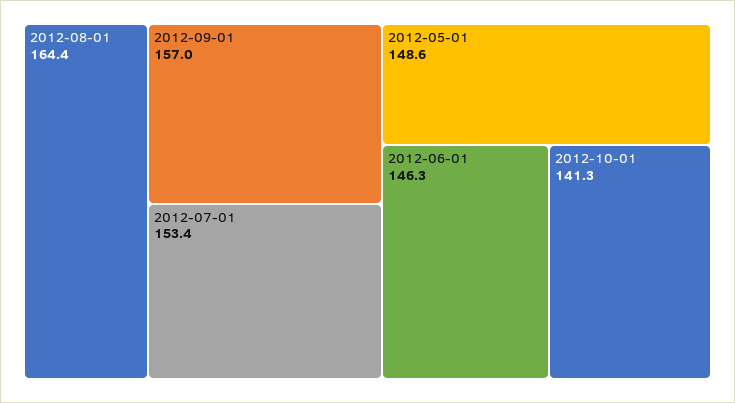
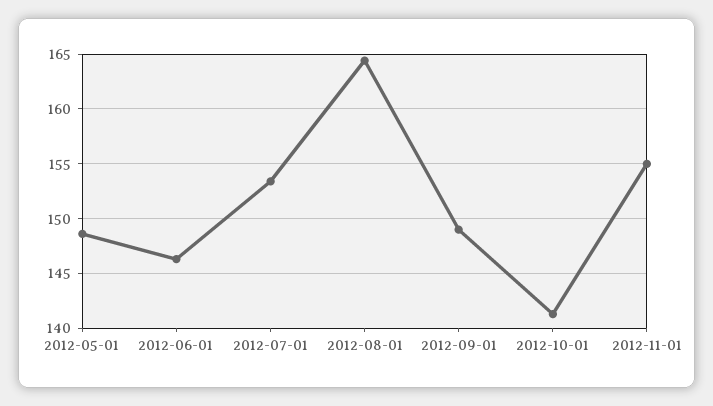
2012-09-01: 157 -> 149
2012-11-01: none -> 155

